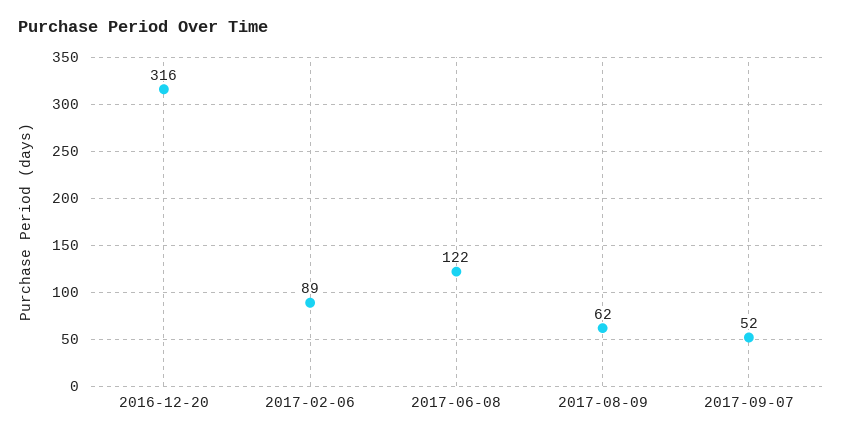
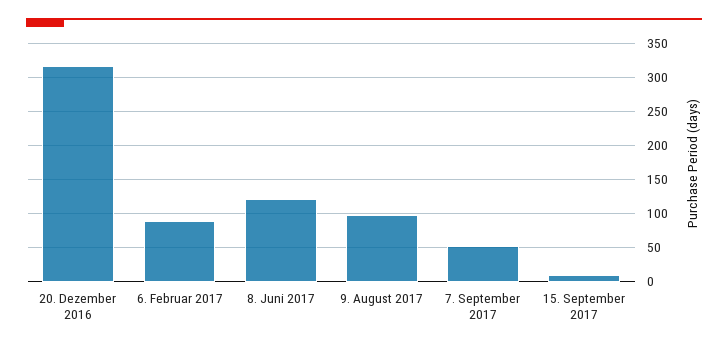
2017-08-09: 62 -> 100
15. September 2017: none -> 10

